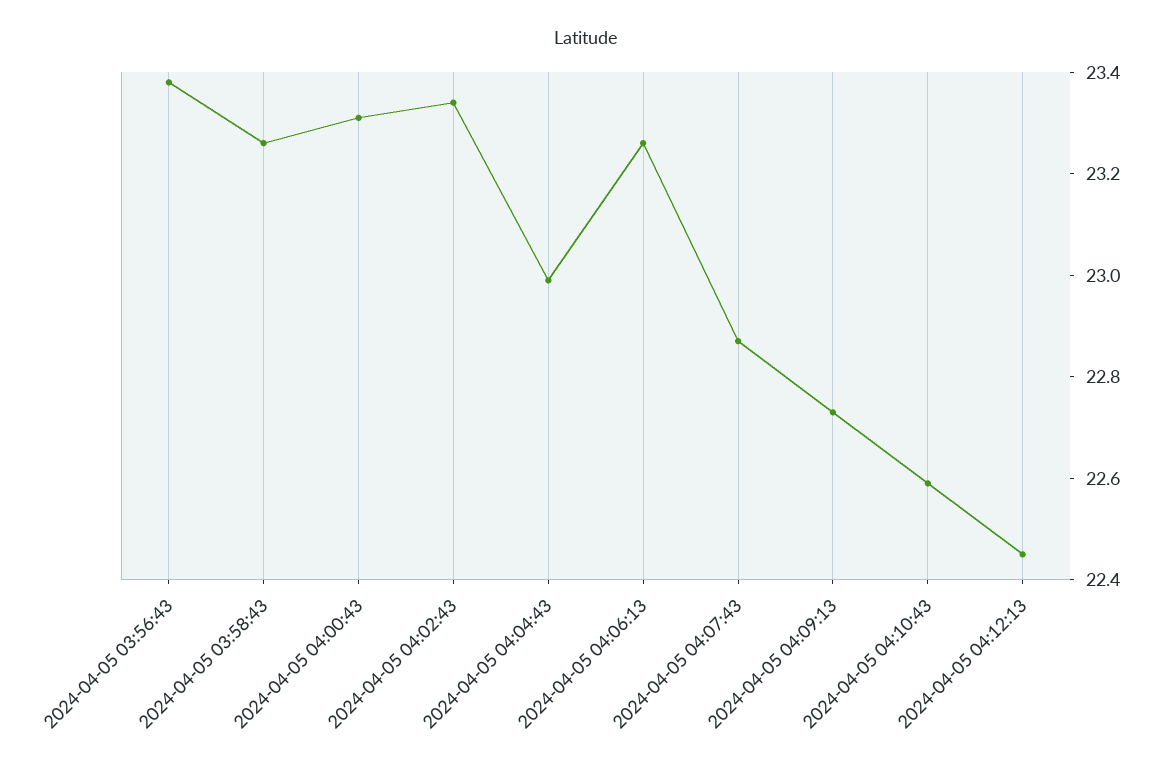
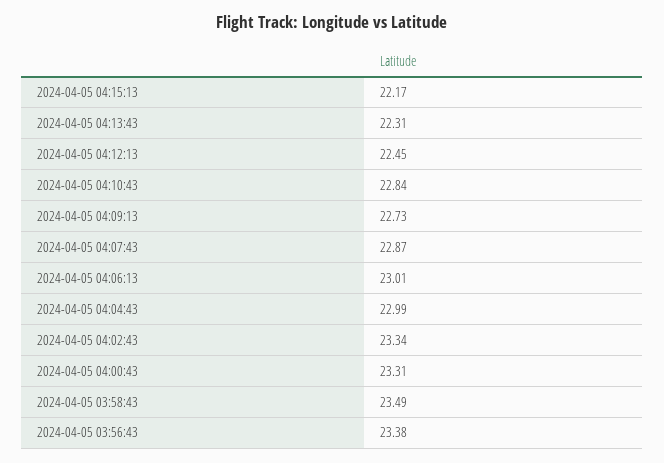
2024-04-05 03:58:43: 23.25 -> 23.49
2024-04-05 04:06:13: 23.25 -> 23.01
2024-04-05 04:10:43: 22.6 -> 22.84
2024-04-05 04:15:13: none -> 22.17
2024-04-05 04:13:43: none -> 22.31

